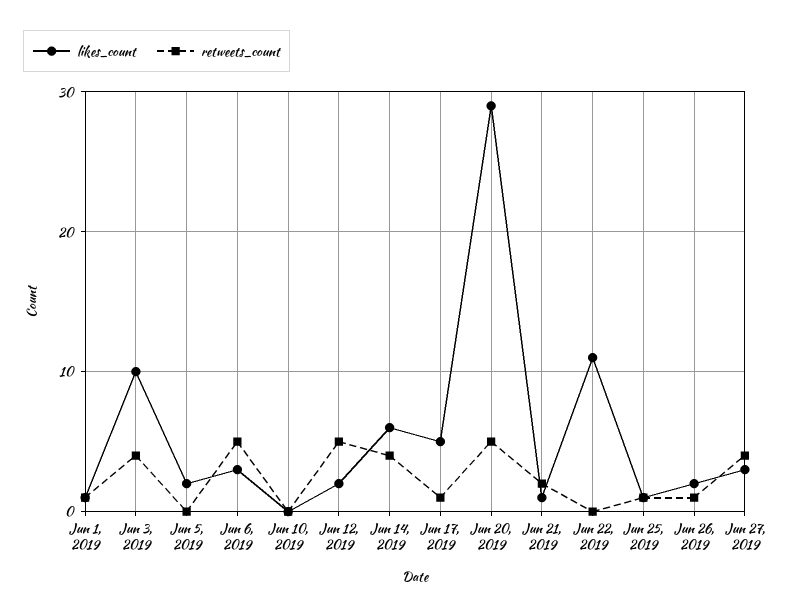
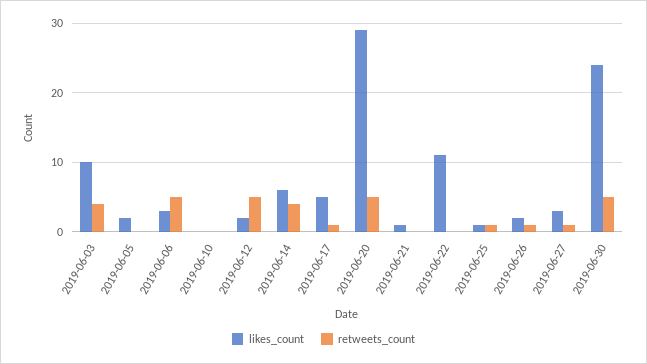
likes_count, Jun 1, 2019: 1 -> none
retweets_count, Jun 1, 2019: 1 -> none
retweets_count, Jun 21, 2019: 2 -> 0
retweets_count, Jun 27, 2019: 4 -> 1
likes_count, 2019-06-30: none -> 24
retweets_count, 2019-06-30: none -> 5

